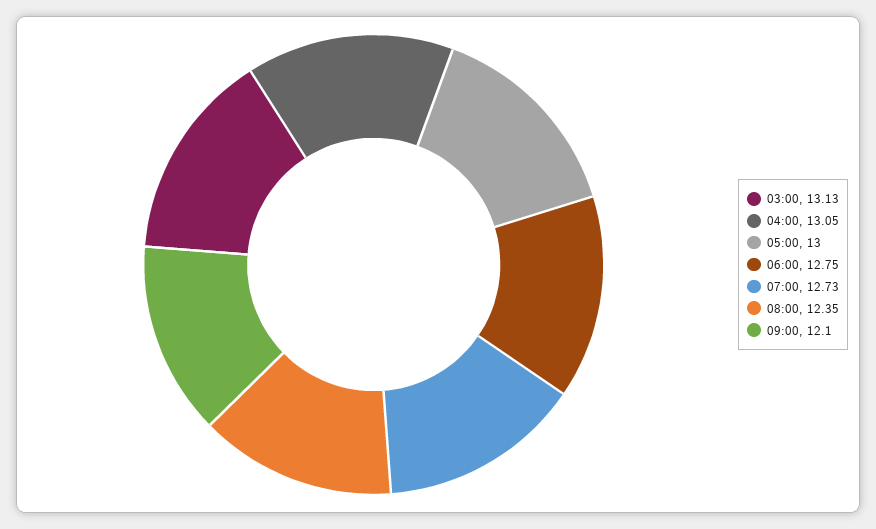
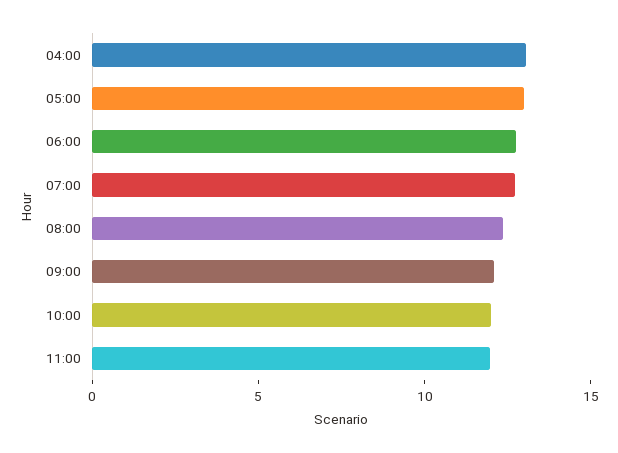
03:00: 13.13 -> none
10:00: none -> 12
11:00: none -> 12

